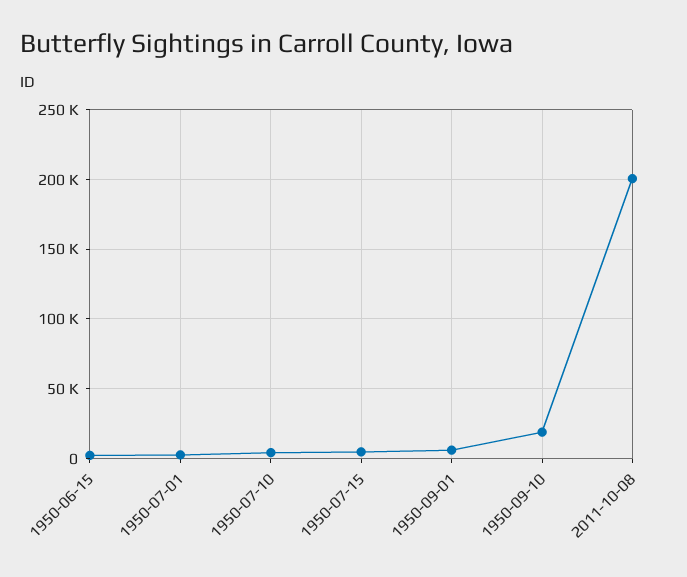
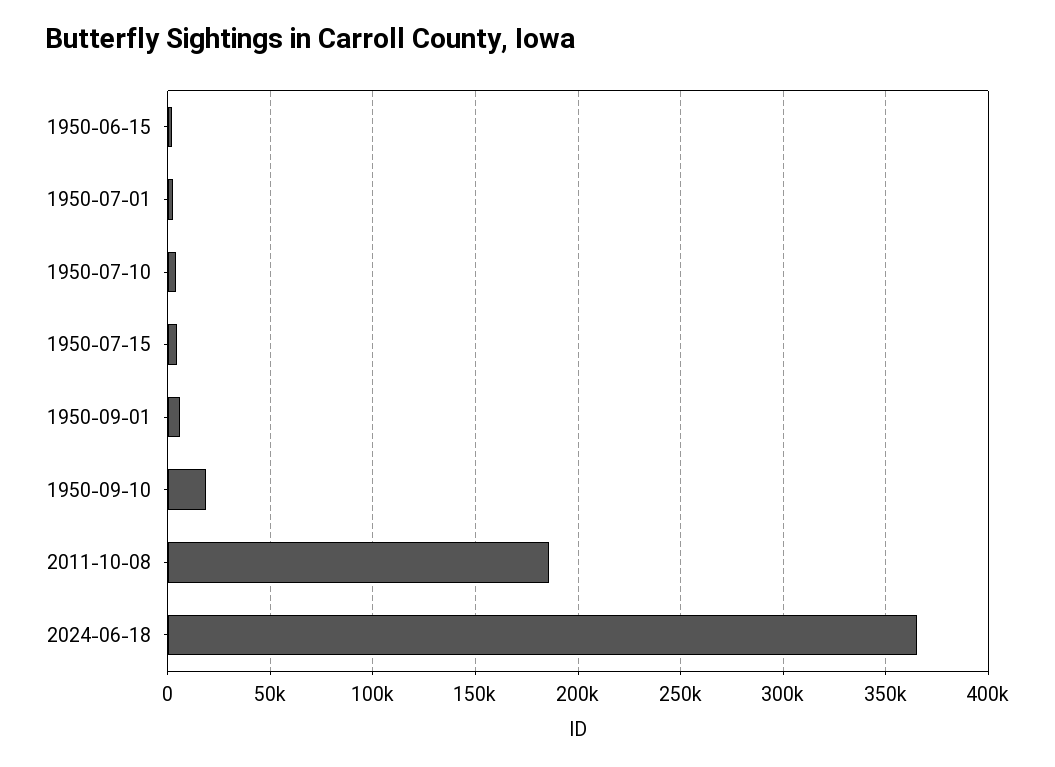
2011-10-08: 200000 -> 185000
2024-06-18: none -> 365000

